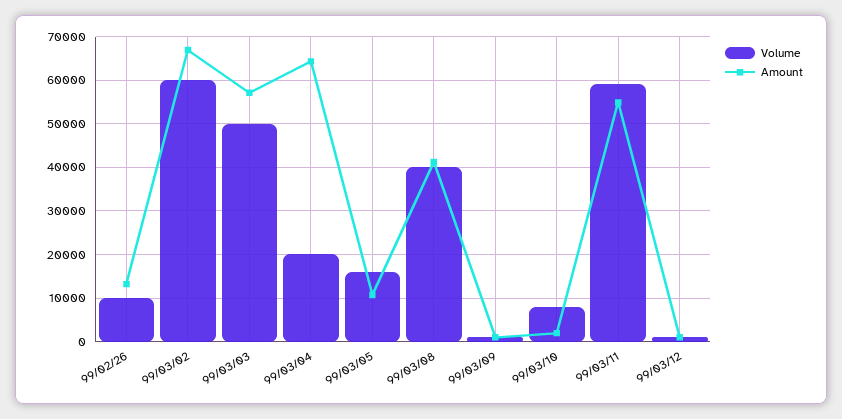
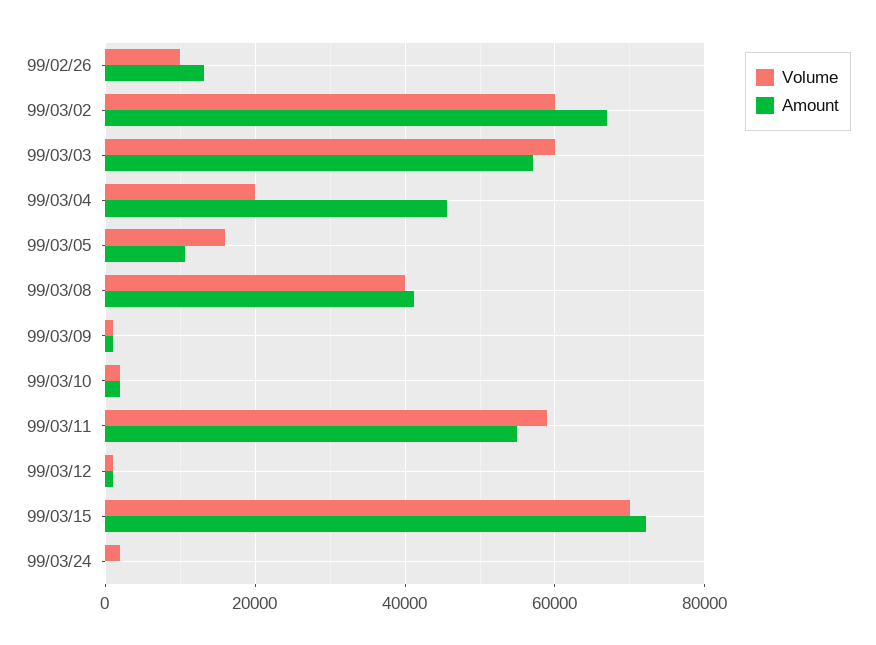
Volume, 99/03/03: 50000 -> 60000
Amount, 99/03/04: 64000 -> 46000
Volume, 99/03/10: 8000 -> 2000
Volume, 99/03/15: none -> 70000
Amount, 99/03/15: none -> 72000
Volume, 99/03/24: none -> 2000
Amount, 99/03/24: none -> 0

